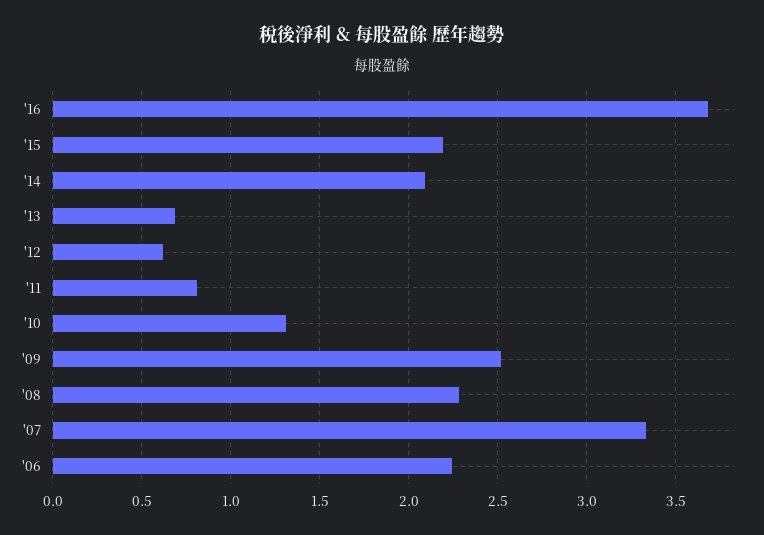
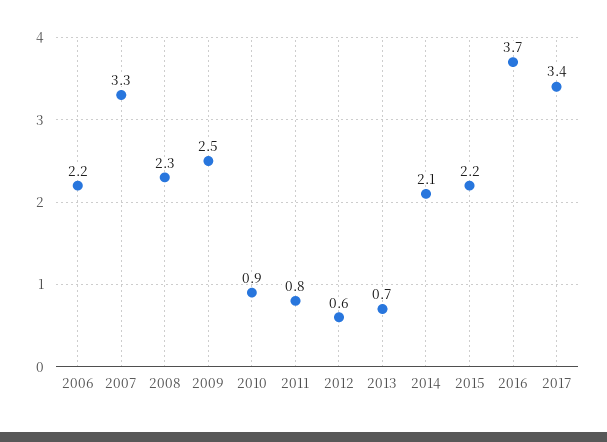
'10: 1.3 -> 0.9
2017: none -> 3.4

